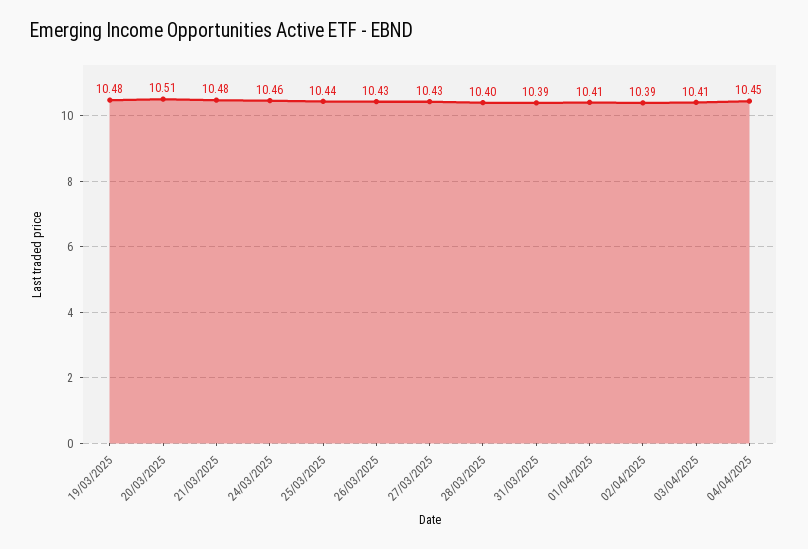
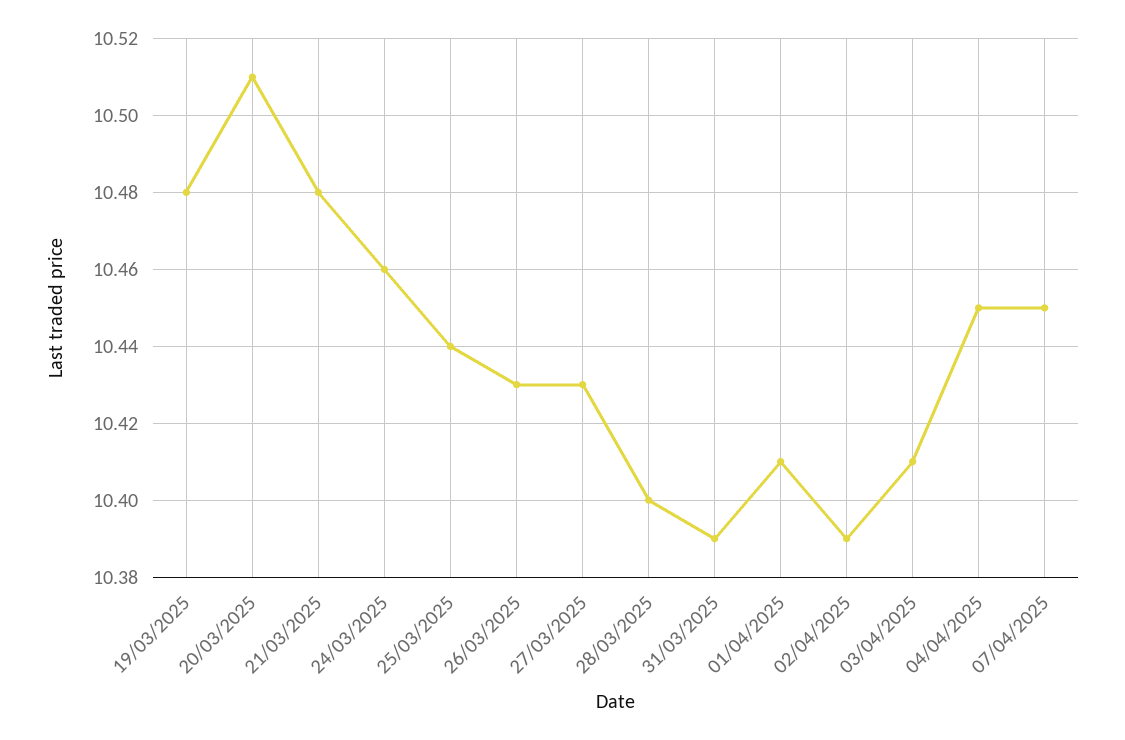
07/04/2025: none -> 10.45

